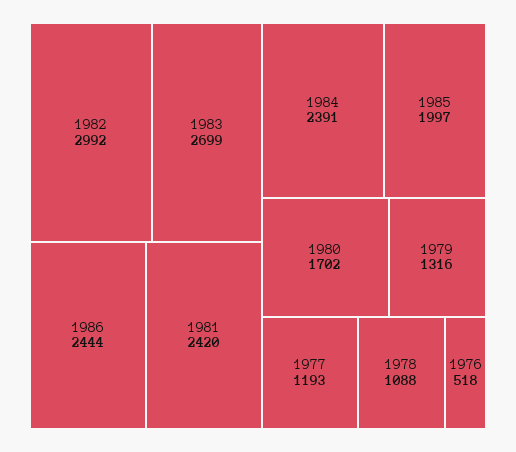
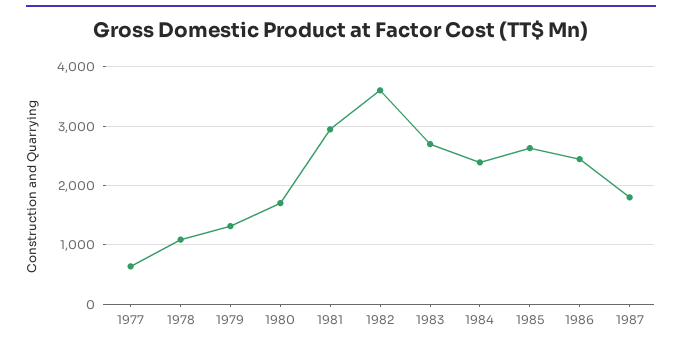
1982: 2992 -> 3600
1981: 2420 -> 3000
1985: 1997 -> 2600
1977: 1193 -> 600
1976: 518 -> none
1987: none -> 1800

